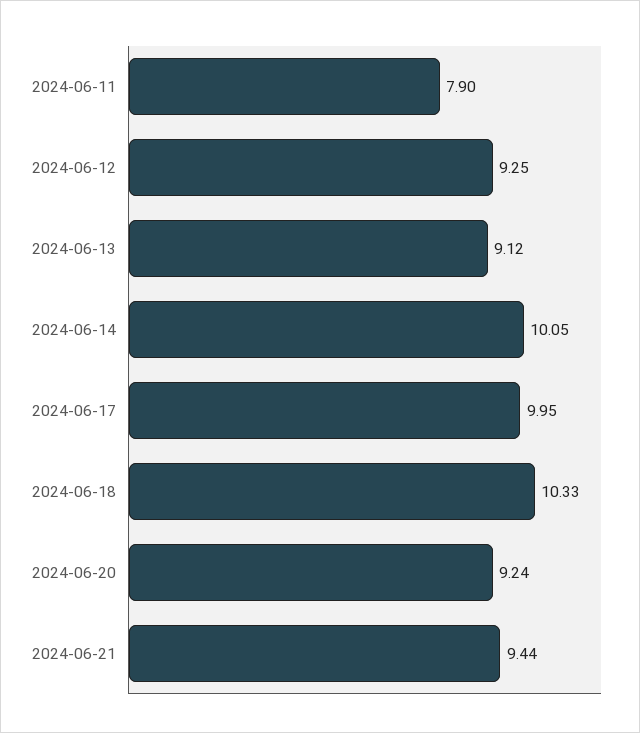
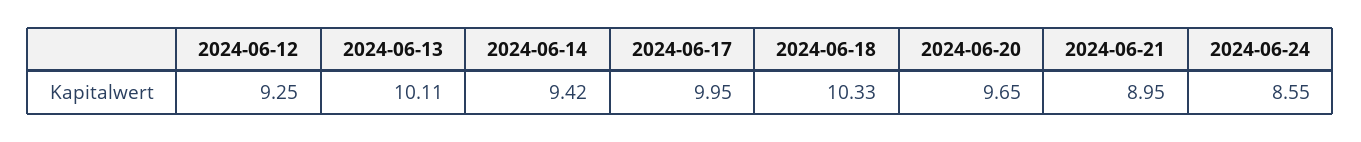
2024-06-11: 7.9 -> none
2024-06-13: 9.12 -> 10.11
2024-06-14: 10.05 -> 9.42
2024-06-20: 9.24 -> 9.65
2024-06-21: 9.44 -> 8.95
2024-06-24: none -> 8.55

